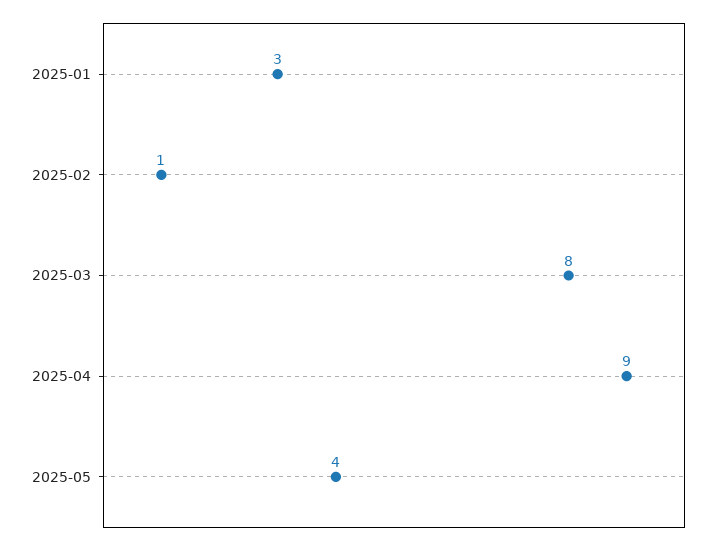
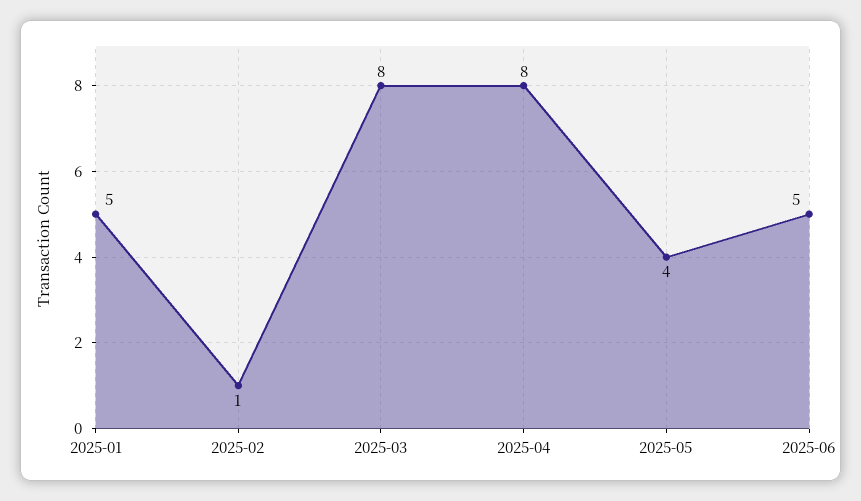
2025-01: 3 -> 5
2025-04: 9 -> 8
2025-06: none -> 5

